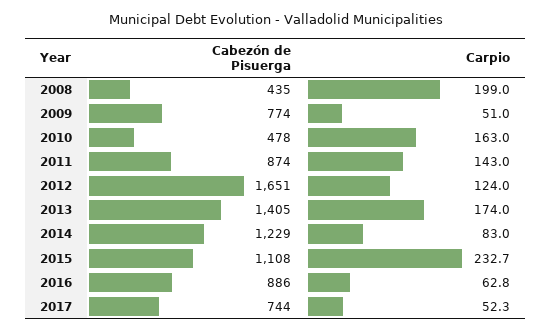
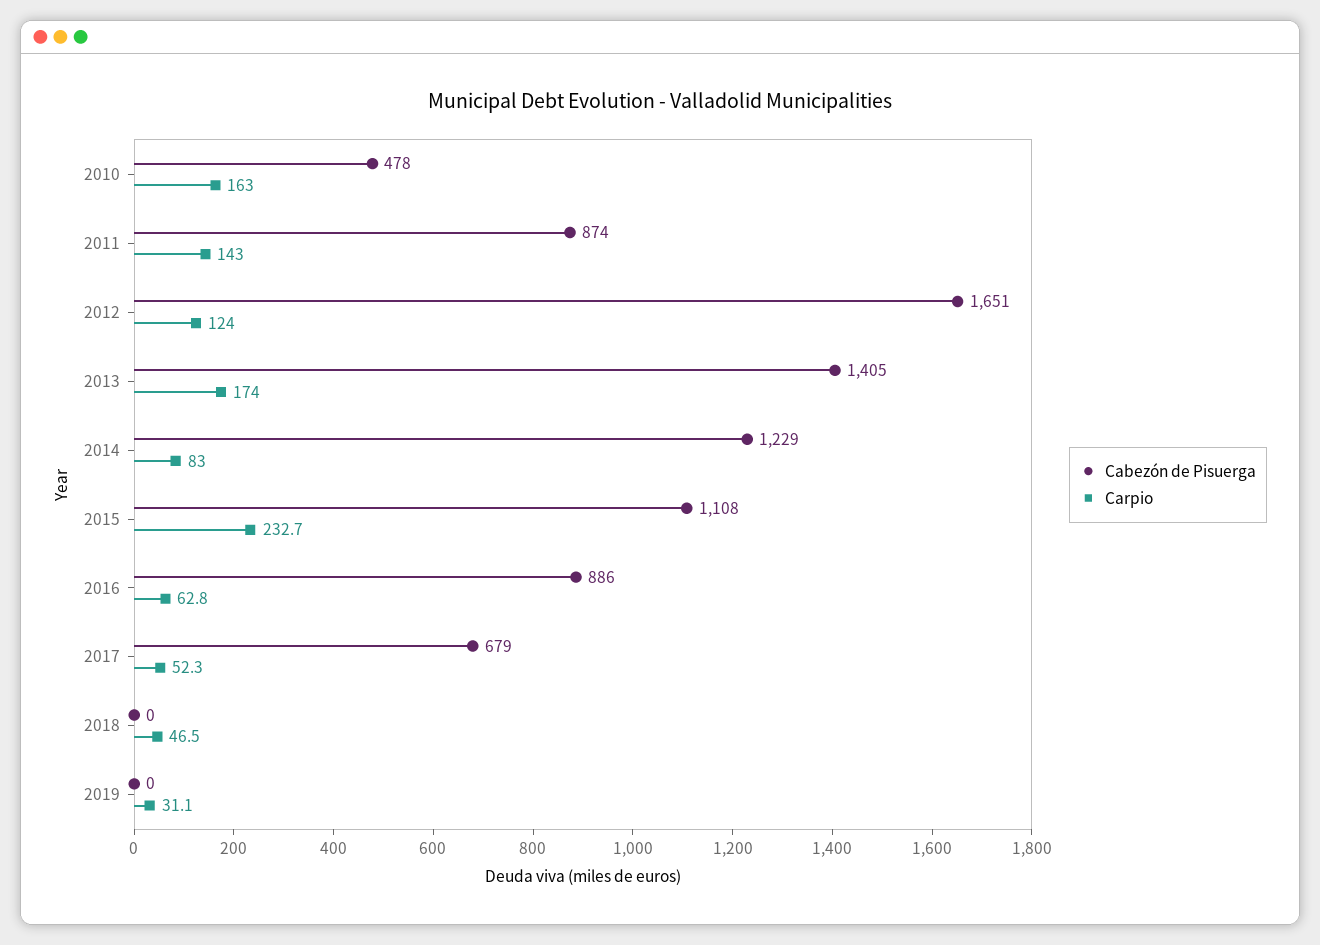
Cabezón de Pisuerga, 2008: 435 -> none
Carpio, 2008: 199 -> none
Cabezón de Pisuerga, 2009: 774 -> none
Carpio, 2009: 51 -> none
Cabezón de Pisuerga, 2017: 744 -> 679
Cabezón de Pisuerga, 2018: none -> 0
Carpio, 2018: none -> 46.5
Cabezón de Pisuerga, 2019: none -> 0
Carpio, 2019: none -> 31.1

